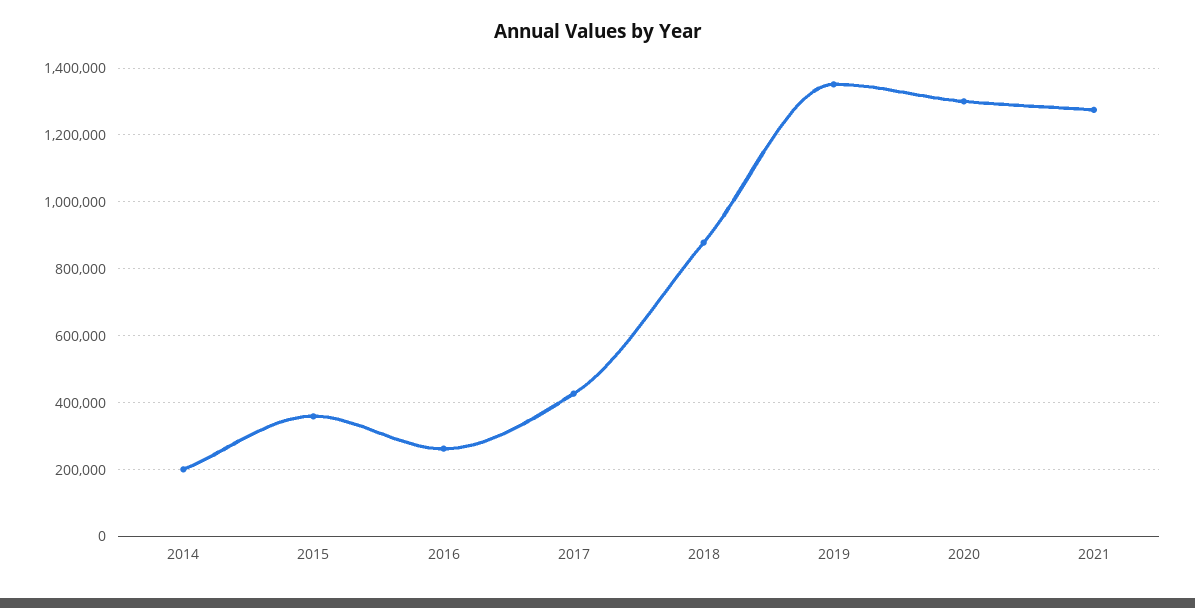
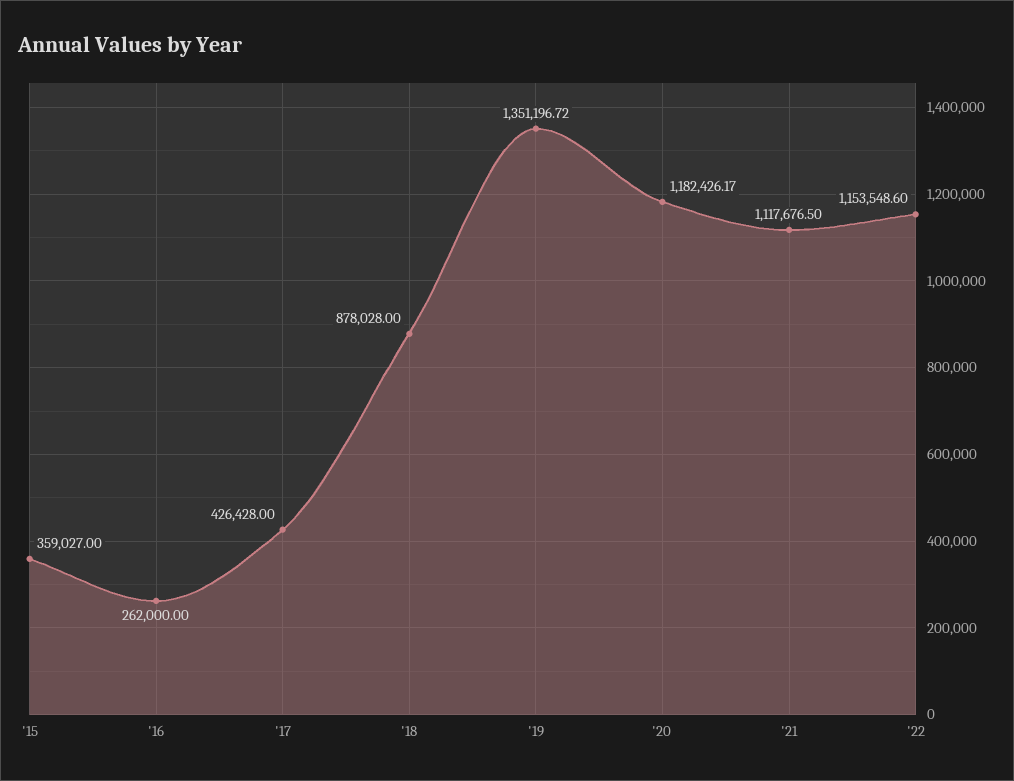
2014: 200000 -> none
2020: 1300000 -> 1182426.17
2021: 1280000 -> 1117676.5
'22: none -> 1153548.6

